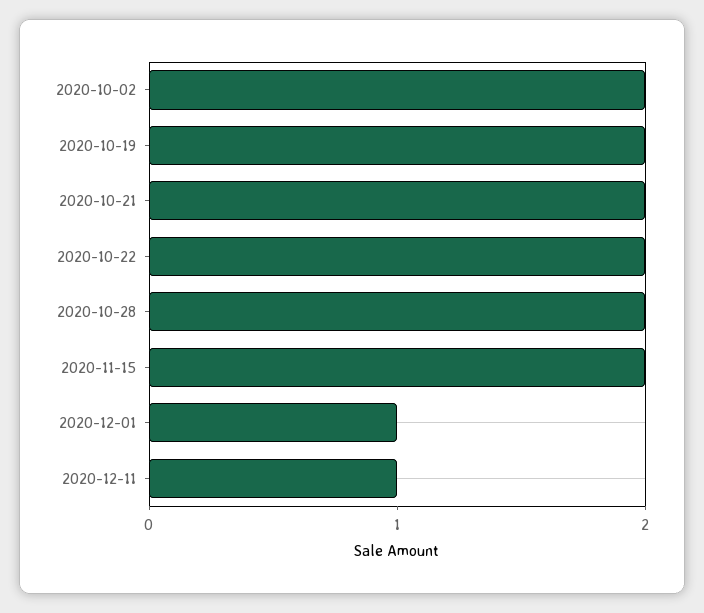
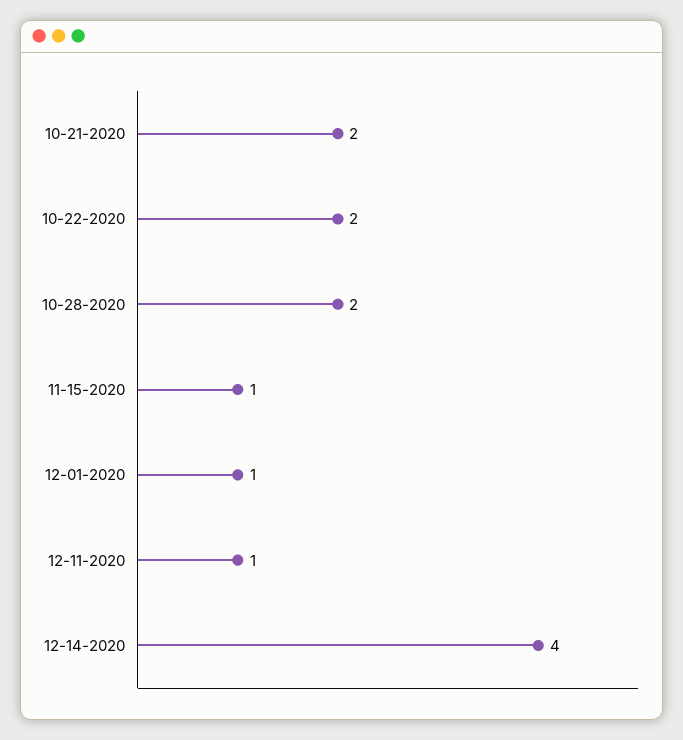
2020-10-02: 2 -> none
2020-10-19: 2 -> none
2020-11-15: 2 -> 1
12-14-2020: none -> 4

